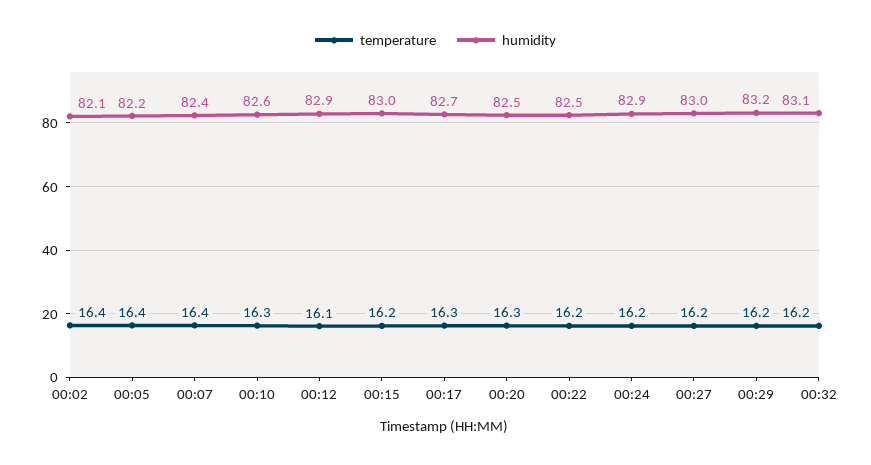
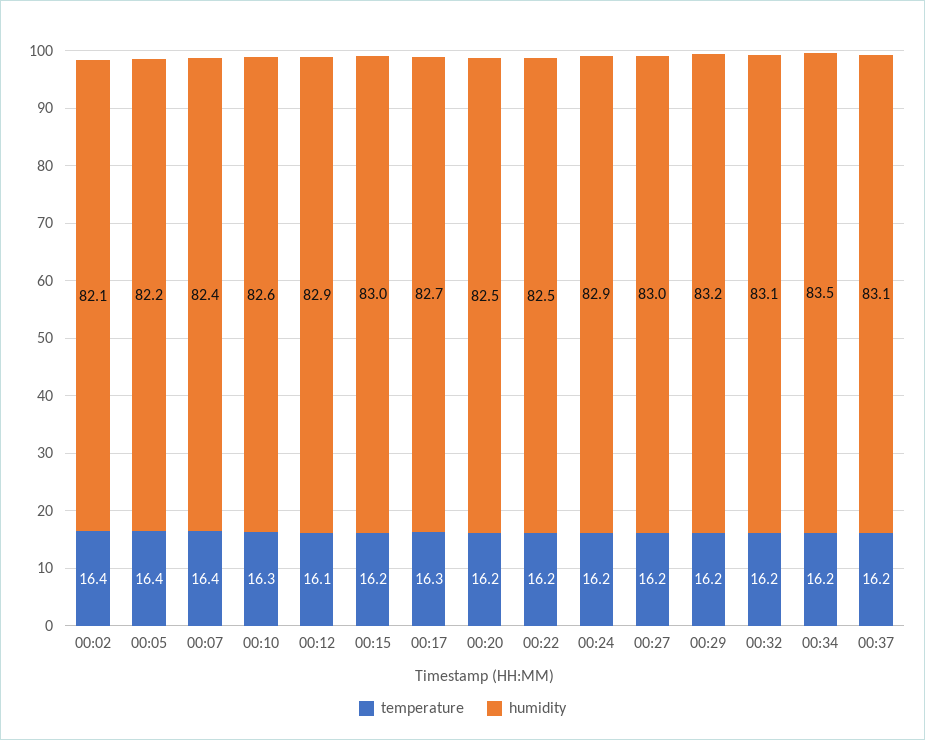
temperature, 00:20: 16.3 -> 16.2
temperature, 00:34: none -> 16.2
humidity, 00:34: none -> 83.5
temperature, 00:37: none -> 16.2
humidity, 00:37: none -> 83.1

